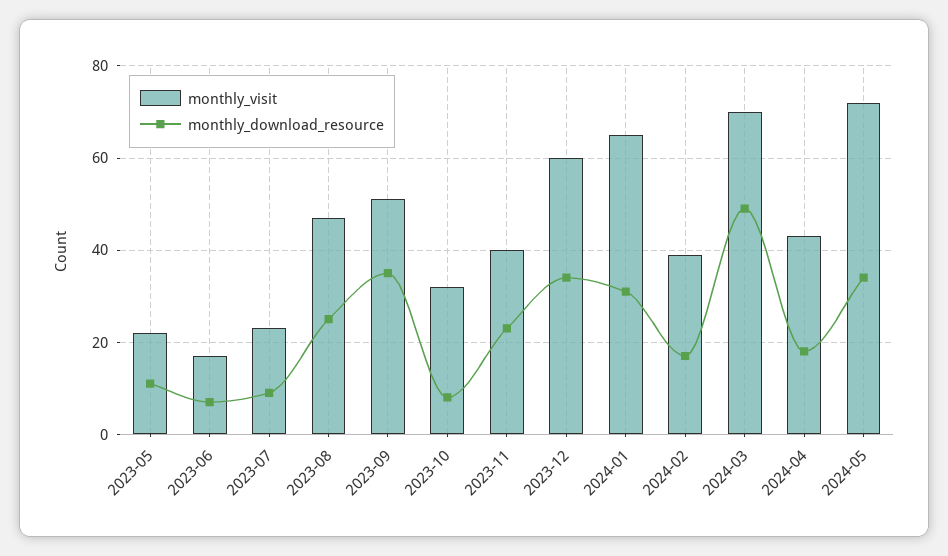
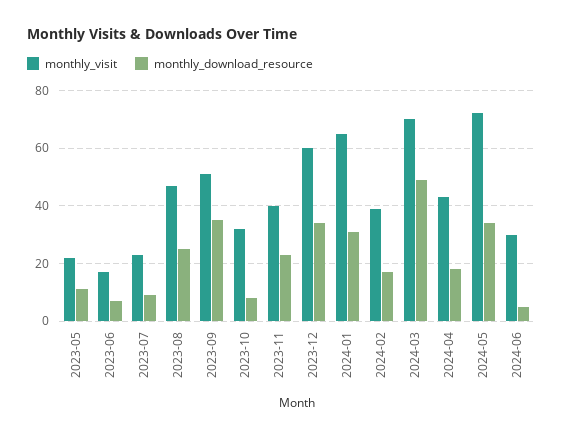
monthly_visit, 2024-06: none -> 30
monthly_download_resource, 2024-06: none -> 5

